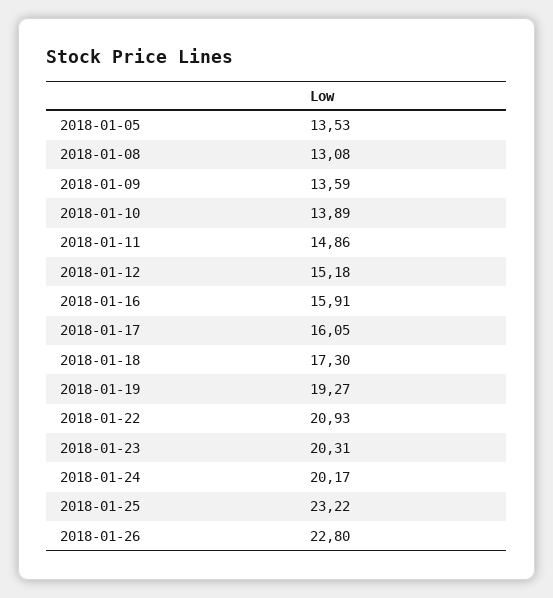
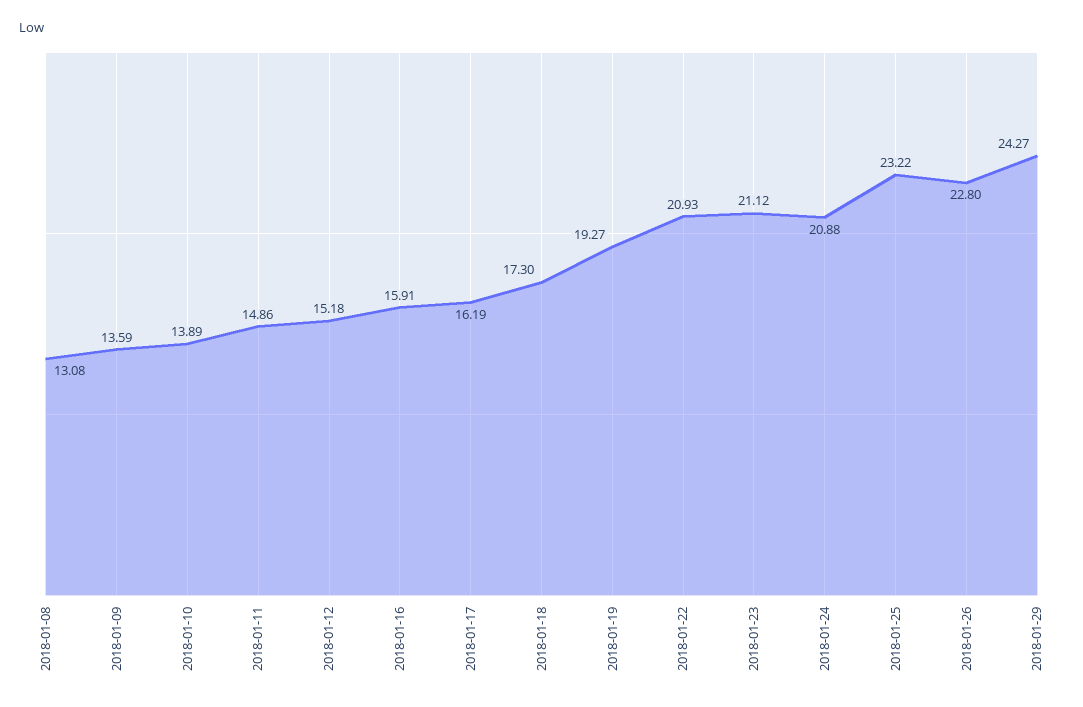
2018-01-05: 13.53 -> none
2018-01-17: 16.05 -> 16.19
2018-01-23: 20.31 -> 21.12
2018-01-24: 20.17 -> 20.88
2018-01-29: none -> 24.27

